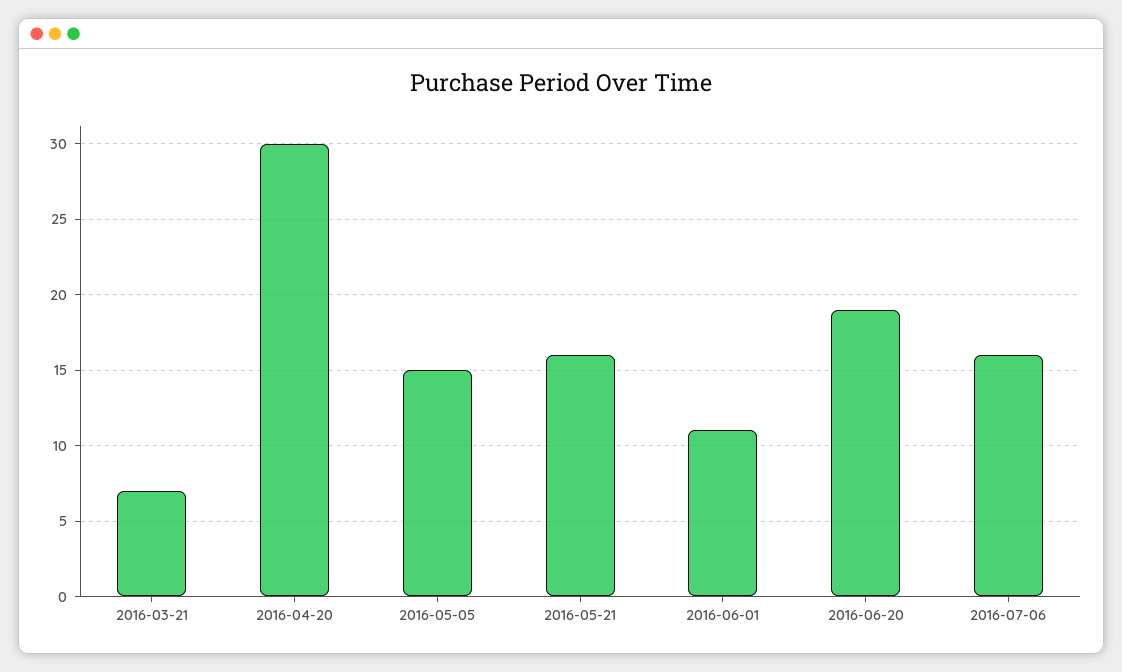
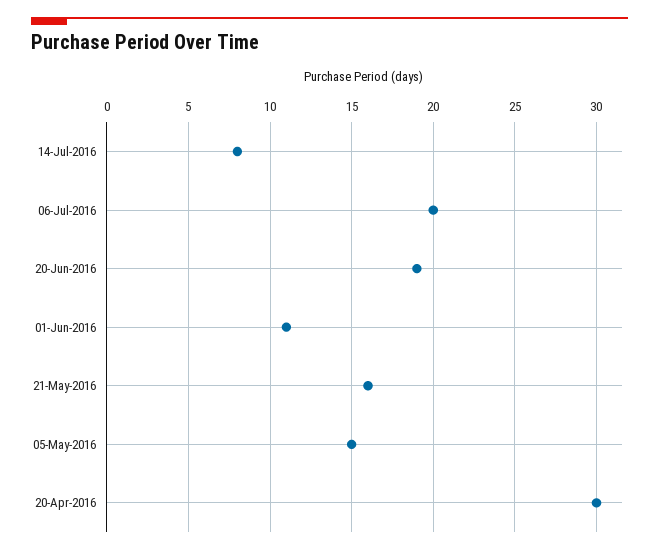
2016-03-21: 7 -> none
2016-07-06: 16 -> 20
14-Jul-2016: none -> 8

